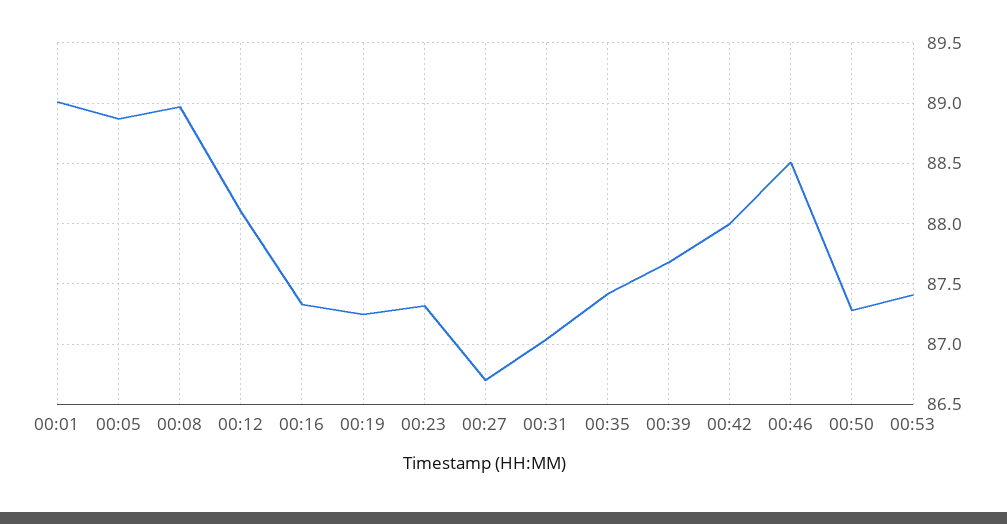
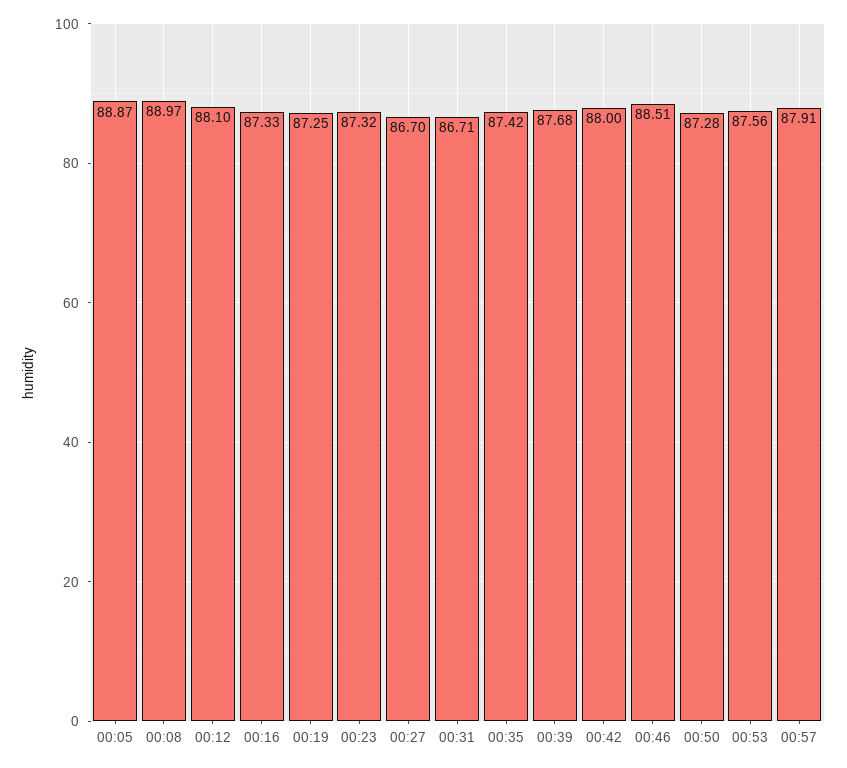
00:01: 89 -> none
00:31: 87.05 -> 86.71
00:53: 87.4 -> 87.56
00:57: none -> 87.91

